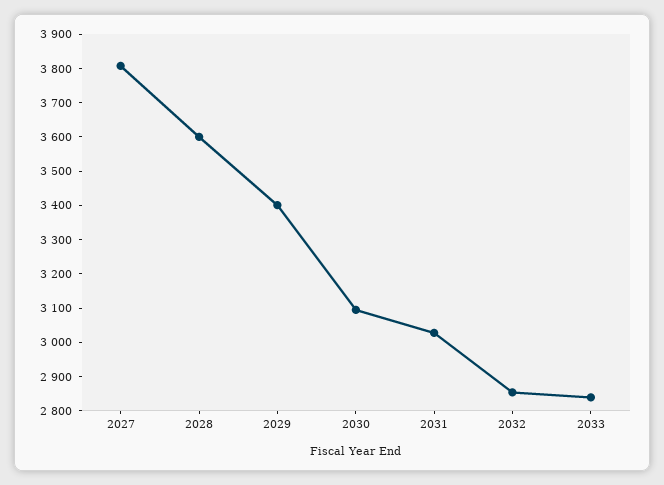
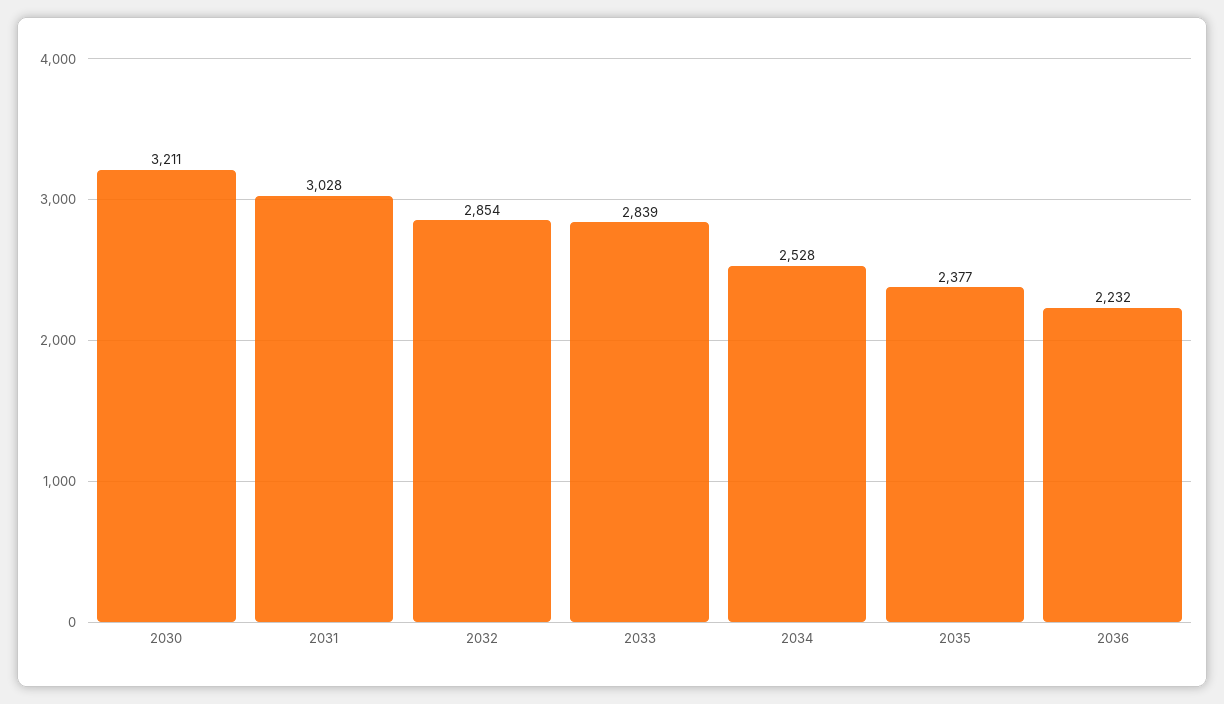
2027: 3800 -> none
2028: 3600 -> none
2029: 3400 -> none
2030: 3100 -> 3211
2034: none -> 2528
2035: none -> 2377
2036: none -> 2232

